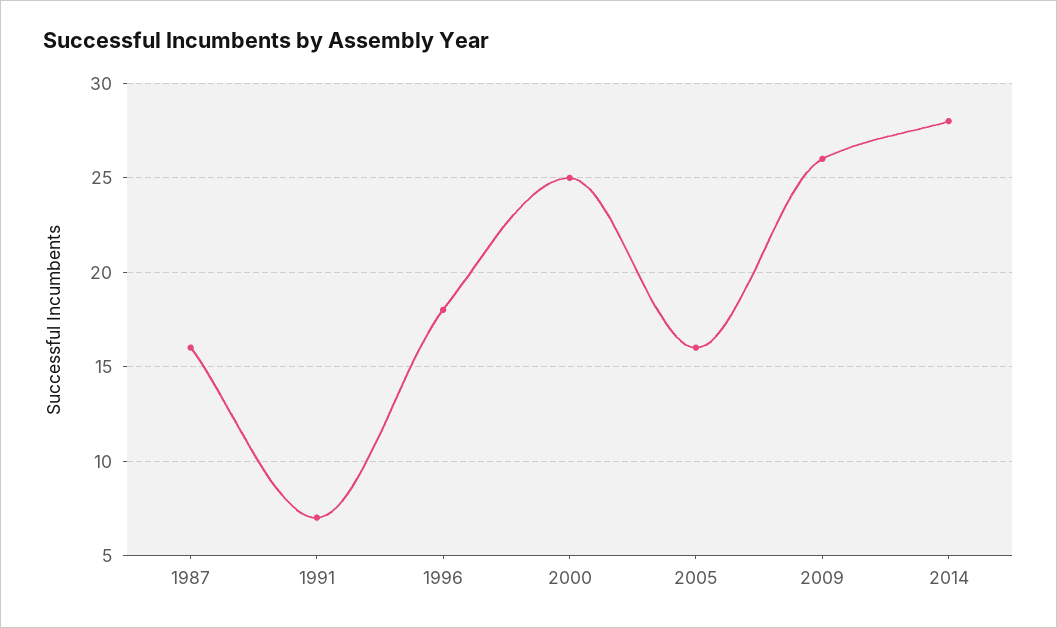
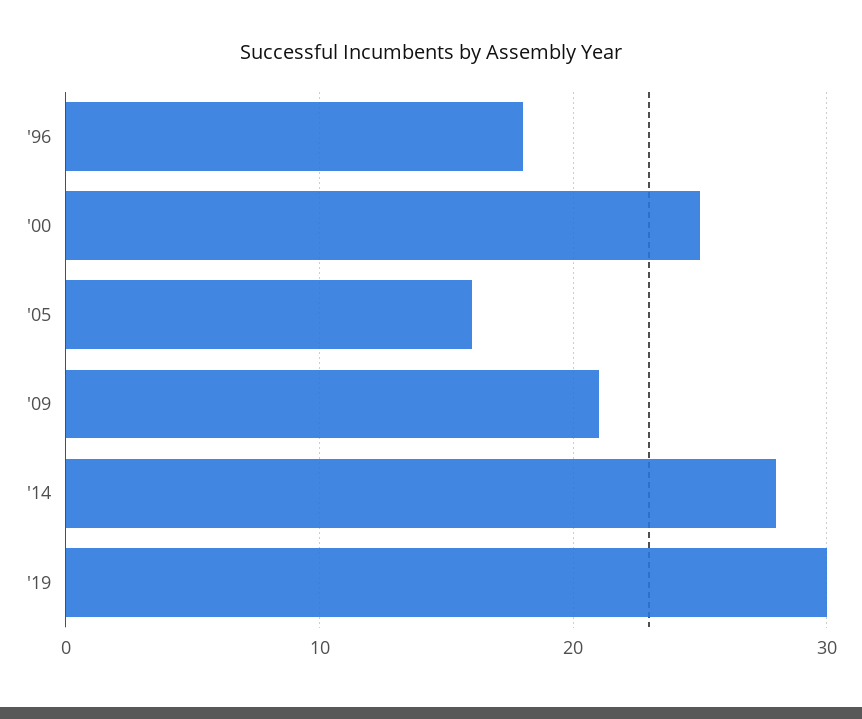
1987: 16 -> none
1991: 7 -> none
2009: 26 -> 21
'19: none -> 30

